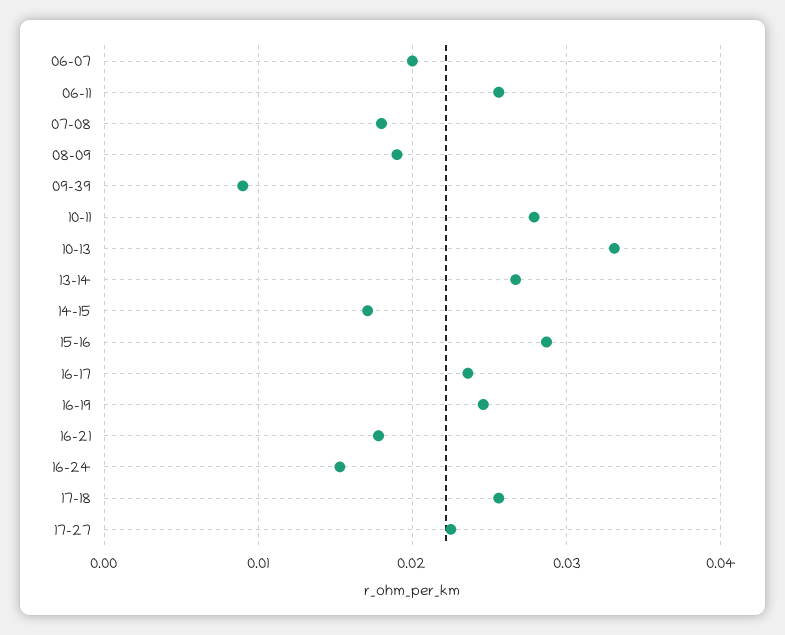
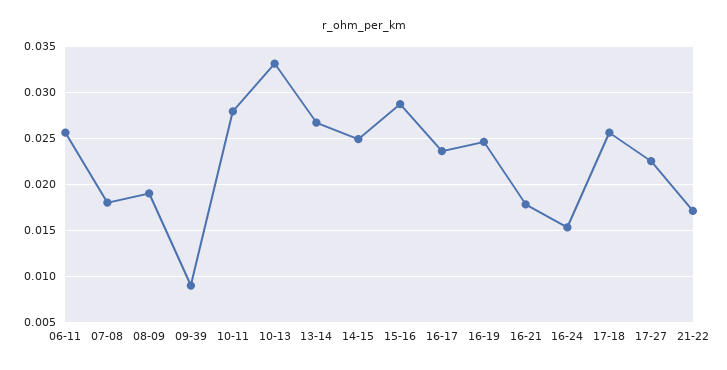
06-07: 0.02 -> none
14-15: 0.017 -> 0.025
21-22: none -> 0.017

